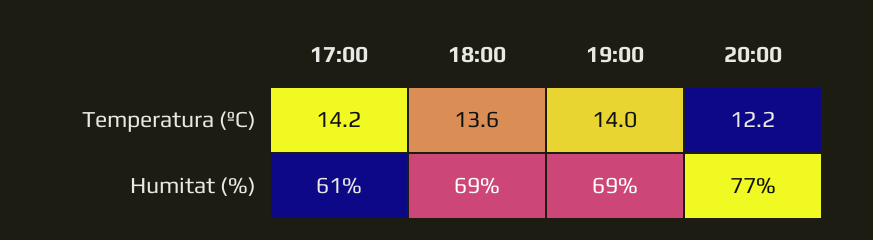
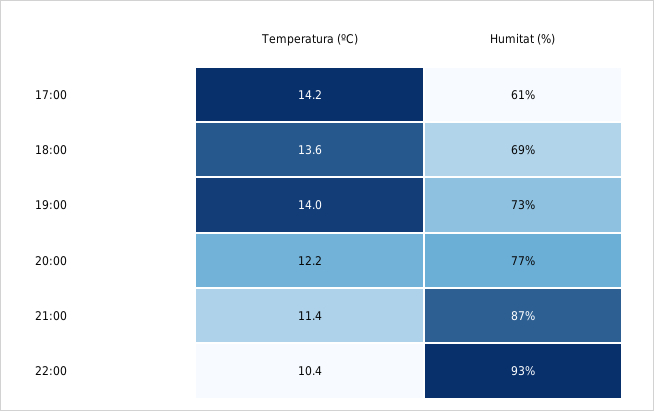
19:00, Humitat (%): 69 -> 73
21:00, Temperatura (ºC): none -> 11.4
21:00, Humitat (%): none -> 87
22:00, Temperatura (ºC): none -> 10.4
22:00, Humitat (%): none -> 93

